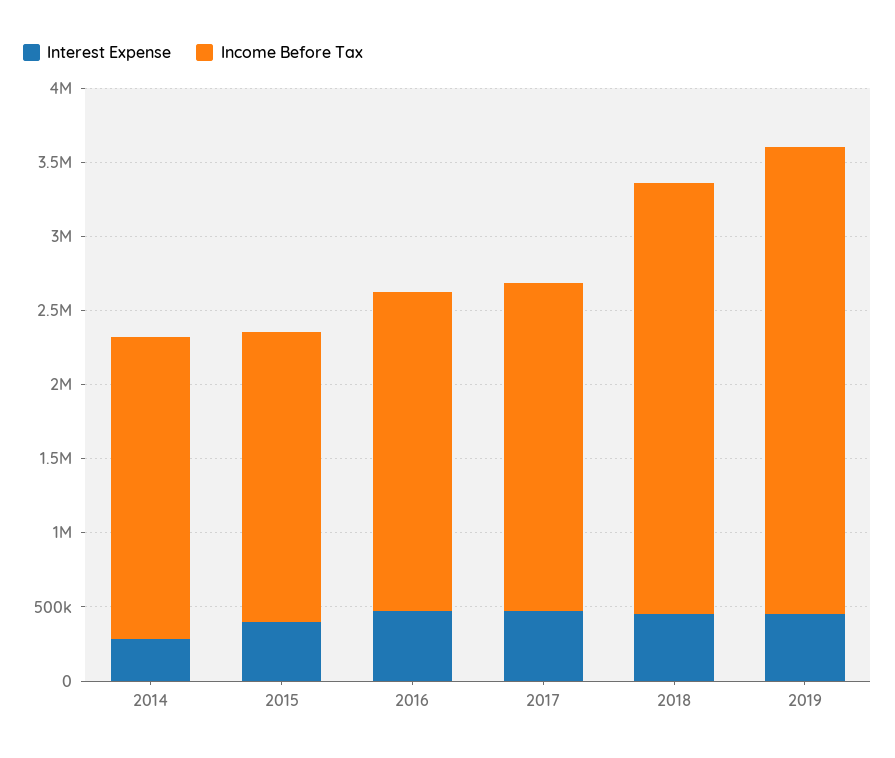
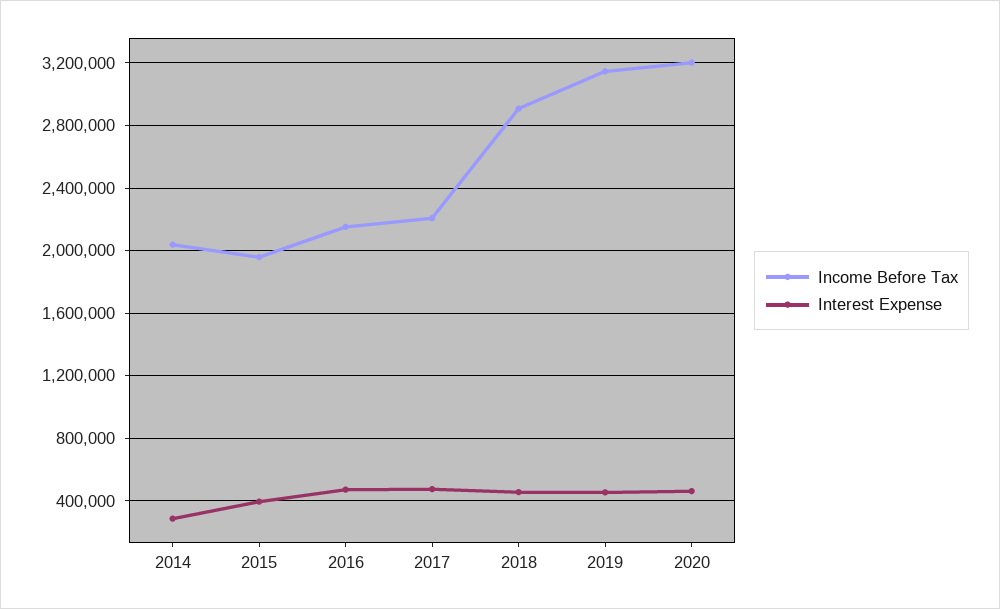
Income Before Tax, 2020: none -> 3200000
Interest Expense, 2020: none -> 450000

